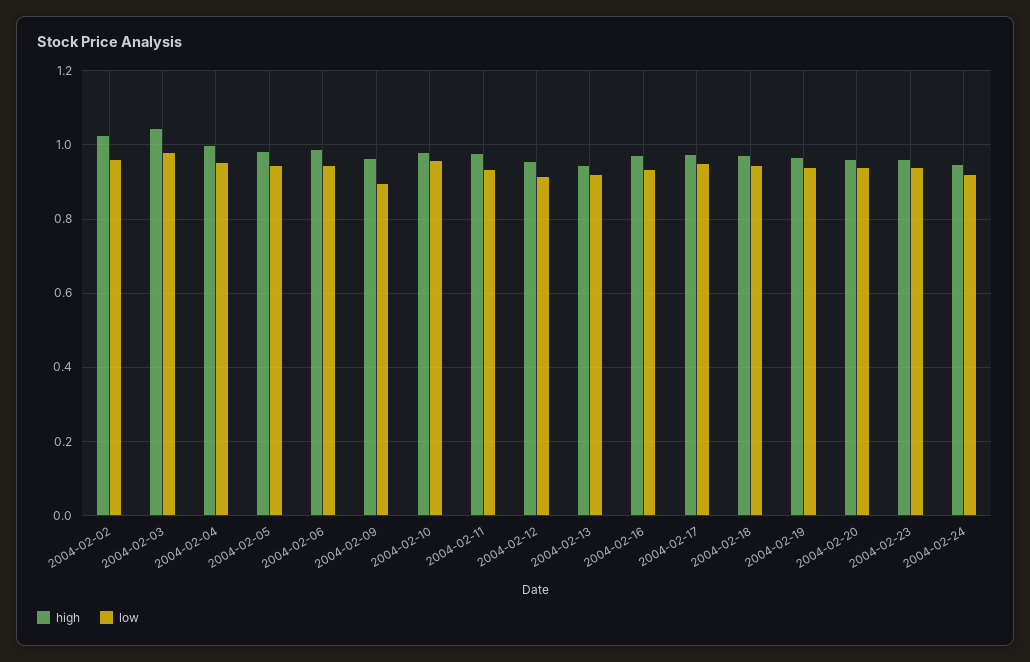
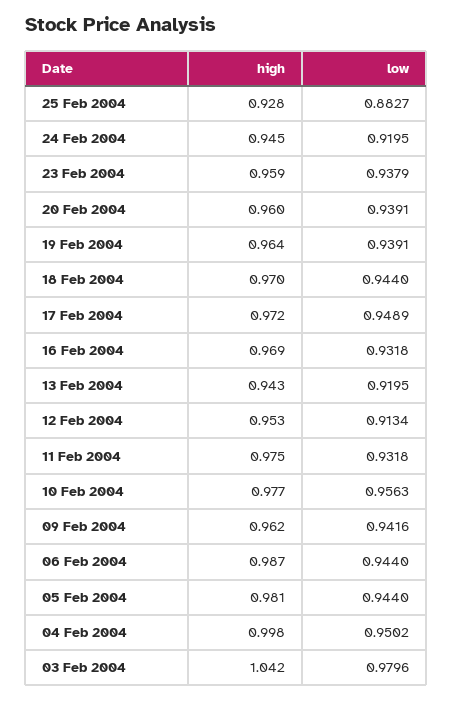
high, 2004-02-02: 1.02 -> none
low, 2004-02-02: 0.96 -> none
low, 2004-02-09: 0.9 -> 0.9416
high, 25 Feb 2004: none -> 0.928
low, 25 Feb 2004: none -> 0.8827

